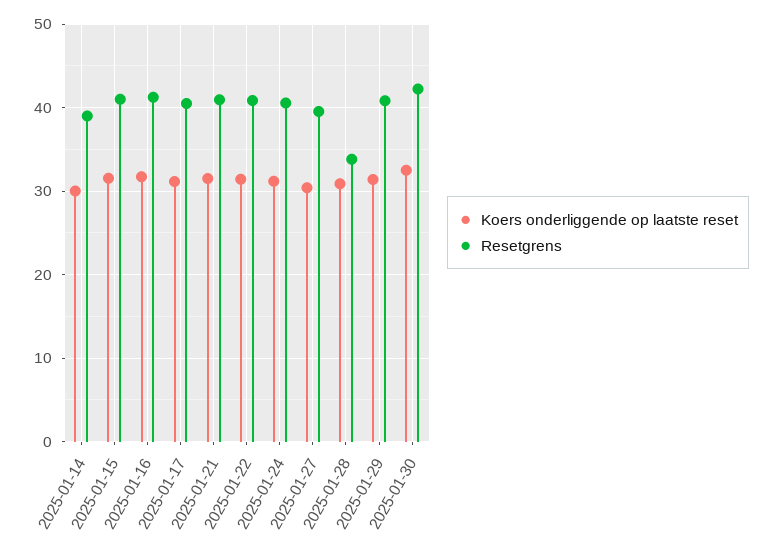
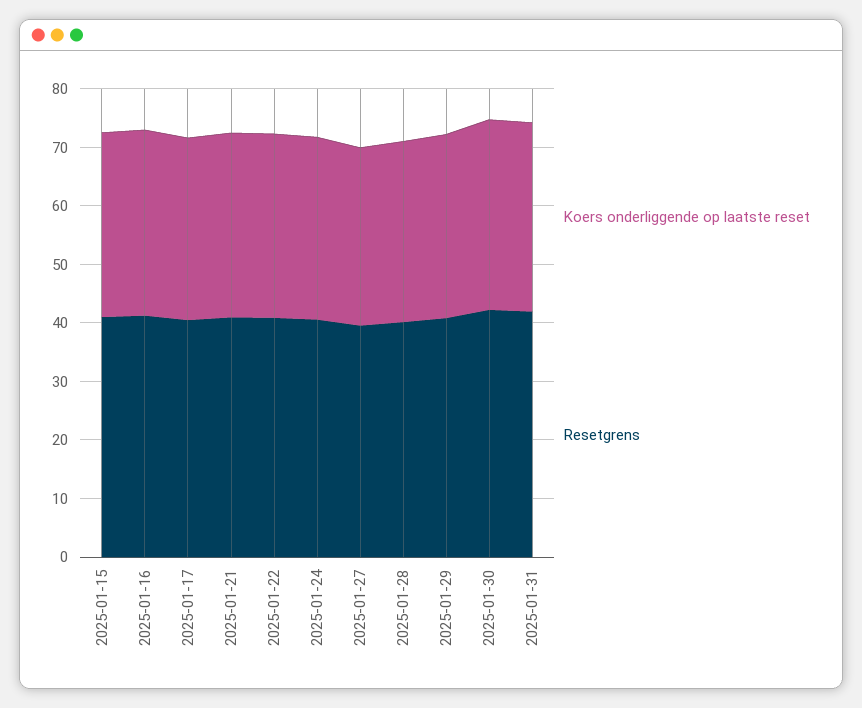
Koers onderliggende op laatste reset, 2025-01-14: 30 -> none
Resetgrens, 2025-01-14: 39 -> none
Resetgrens, 2025-01-28: 34 -> 40
Koers onderliggende op laatste reset, 2025-01-31: none -> 32
Resetgrens, 2025-01-31: none -> 42

